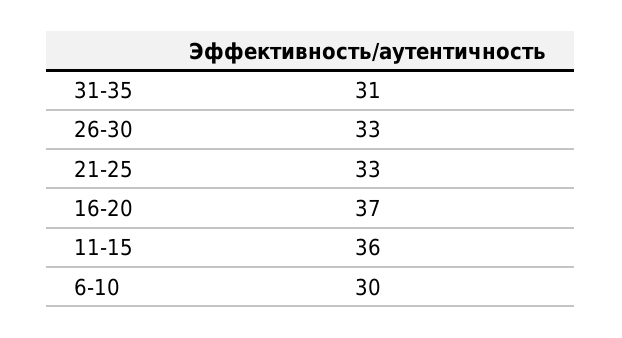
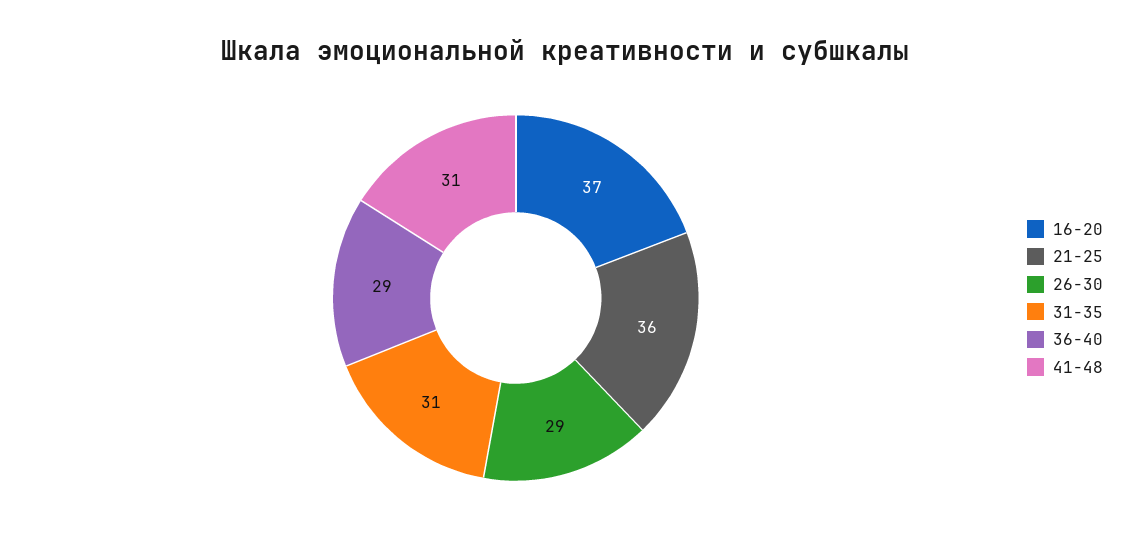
26-30: 33 -> 29
21-25: 33 -> 36
11-15: 36 -> none
6-10: 30 -> none
36-40: none -> 29
41-48: none -> 31

